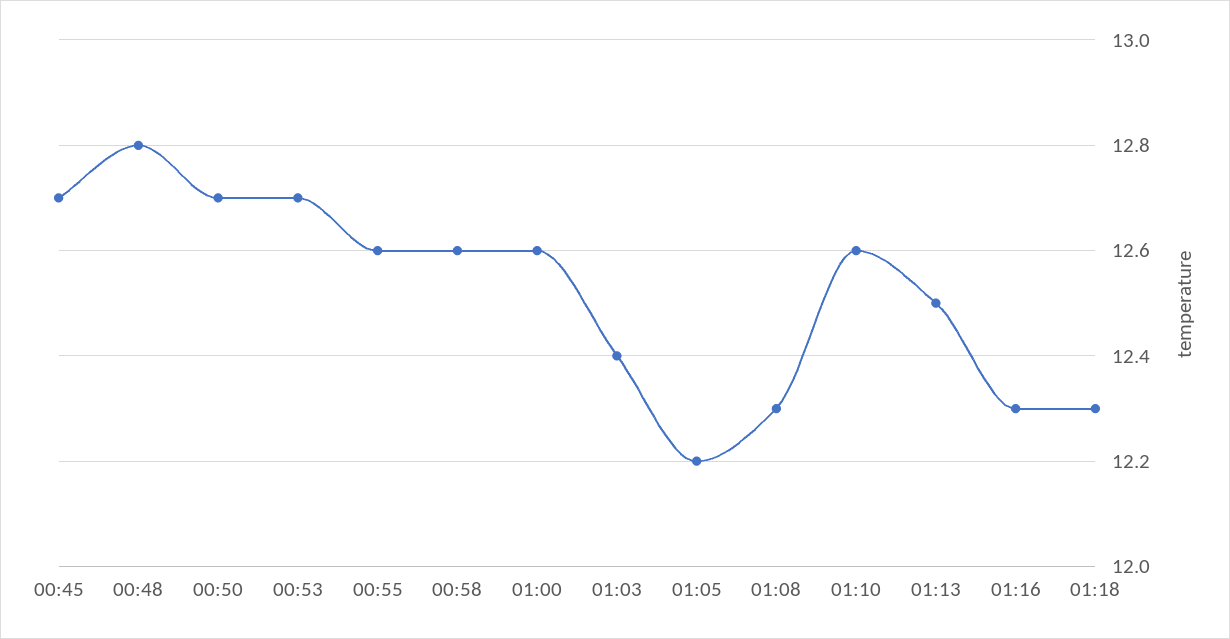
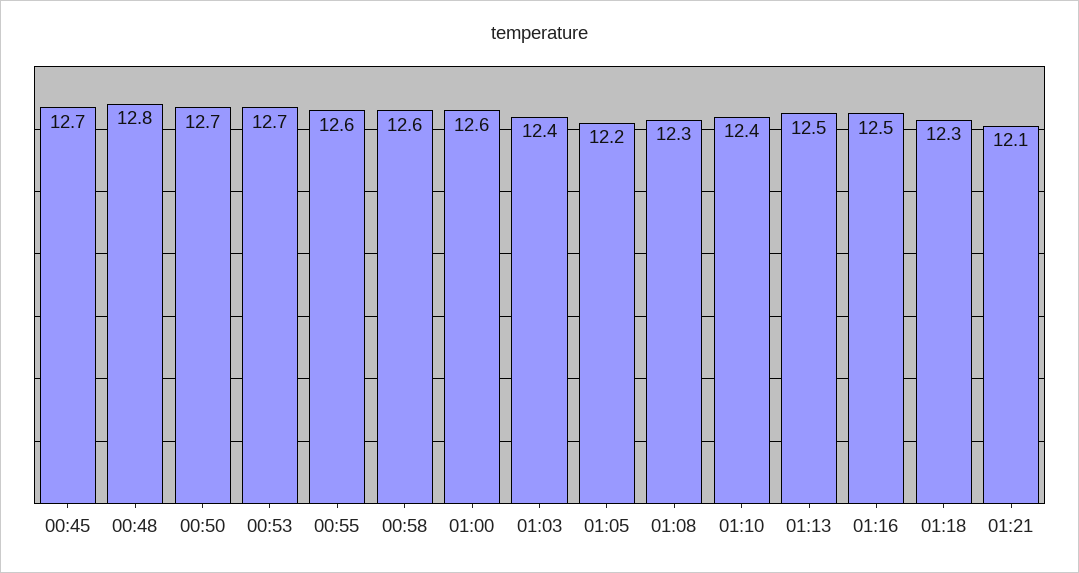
01:10: 12.6 -> 12.4
01:16: 12.3 -> 12.5
01:21: none -> 12.1

